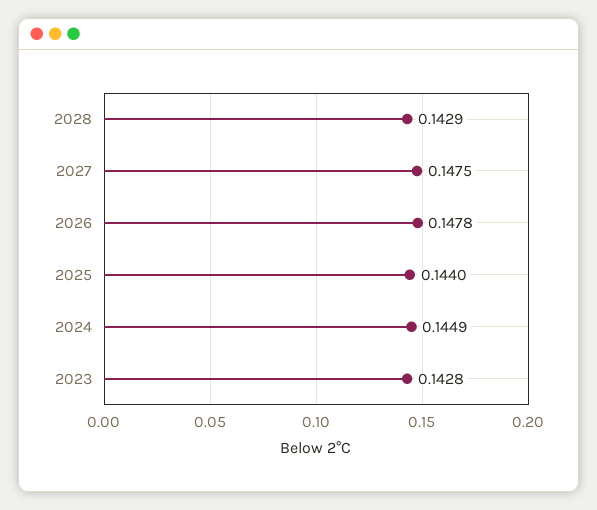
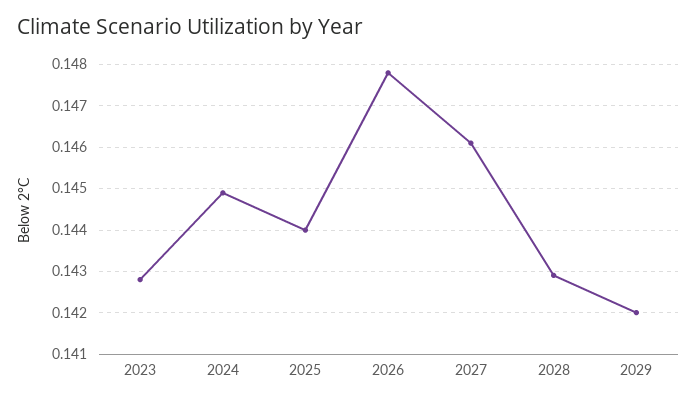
2027: 0.1475 -> 0.146
2029: none -> 0.142

